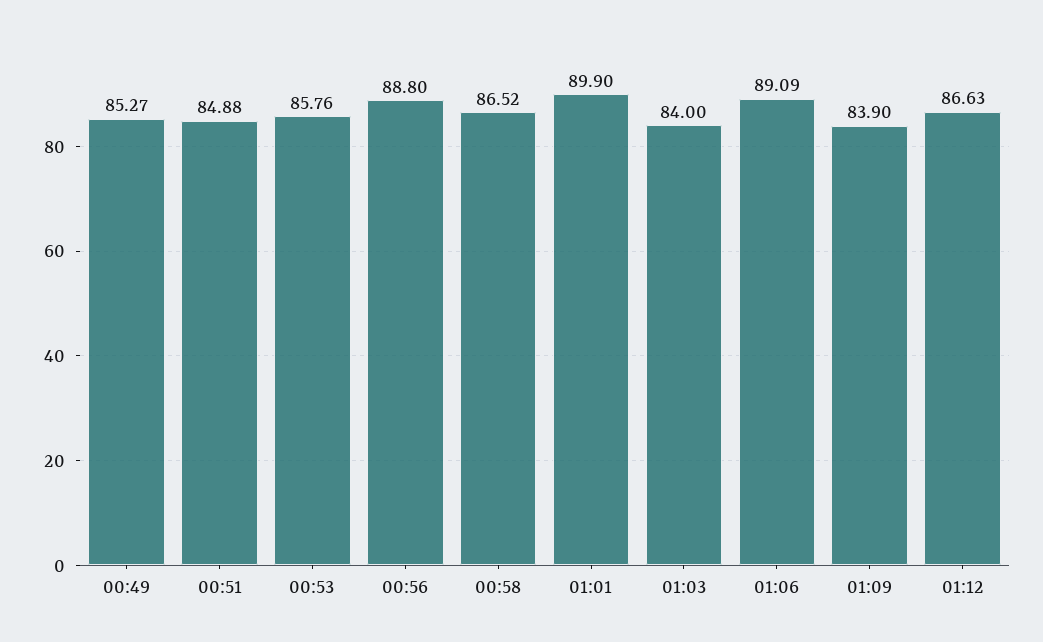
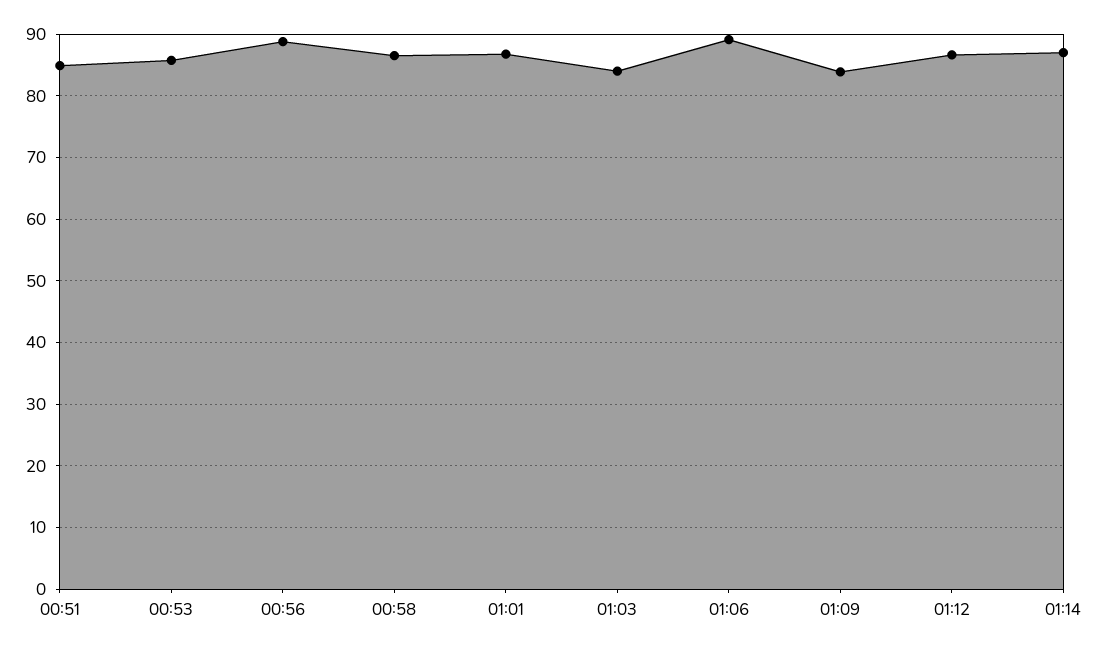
00:49: 85.27 -> none
01:01: 89.9 -> 87
01:14: none -> 87

